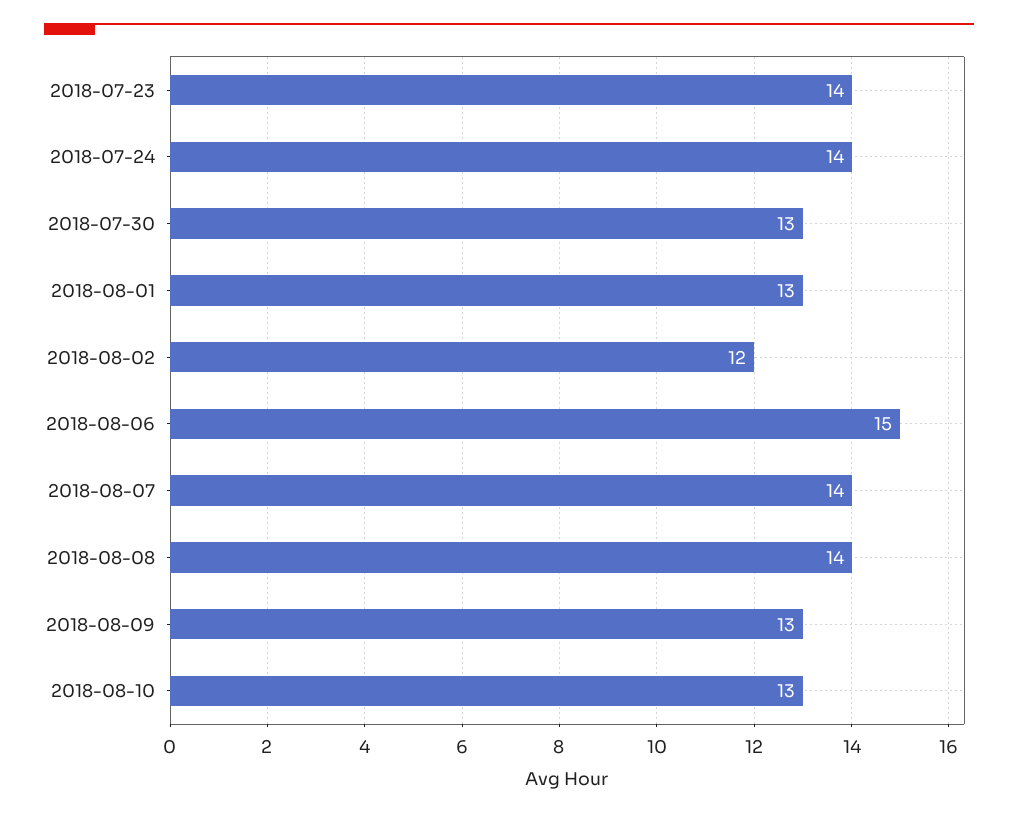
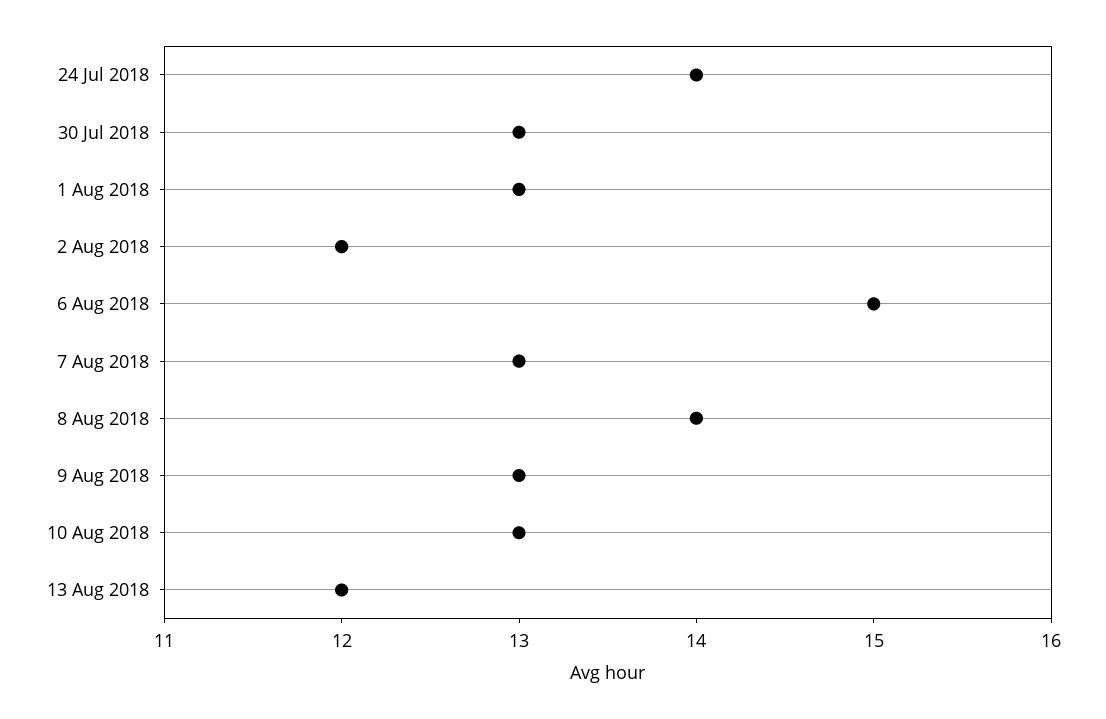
2018-07-23: 14 -> none
2018-08-07: 14 -> 13
13 Aug 2018: none -> 12

